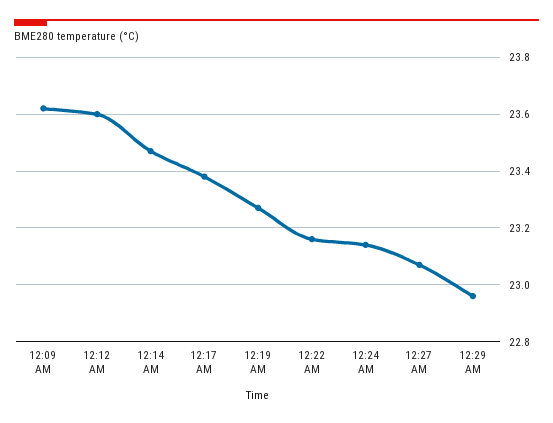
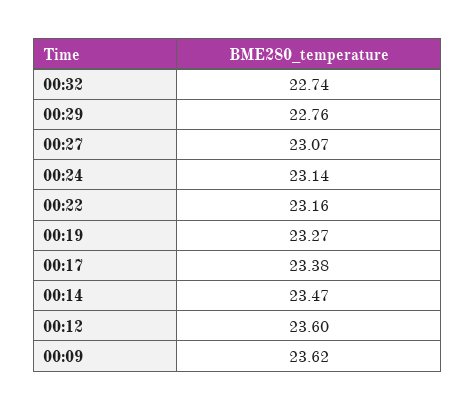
12:29 AM: 22.95 -> 22.76
00:32: none -> 22.74

